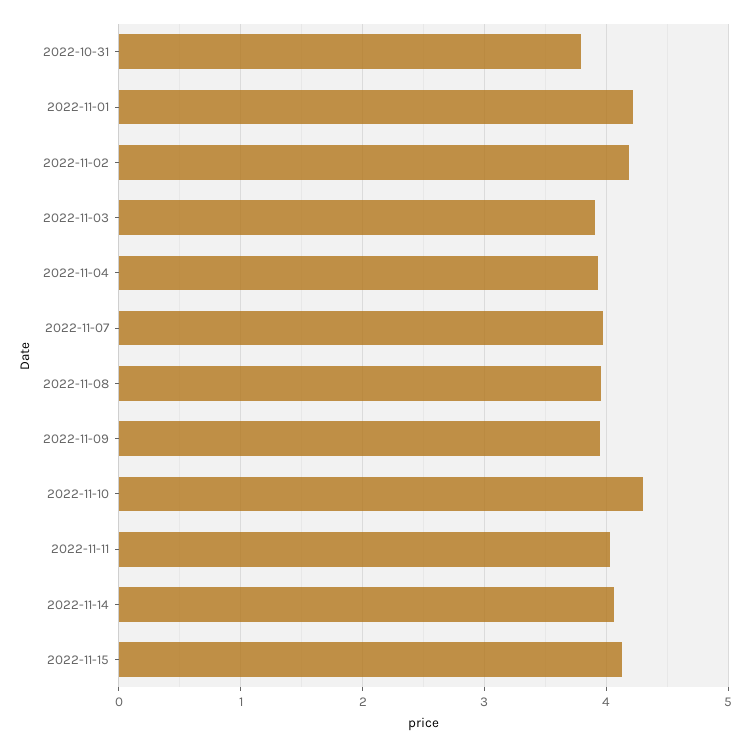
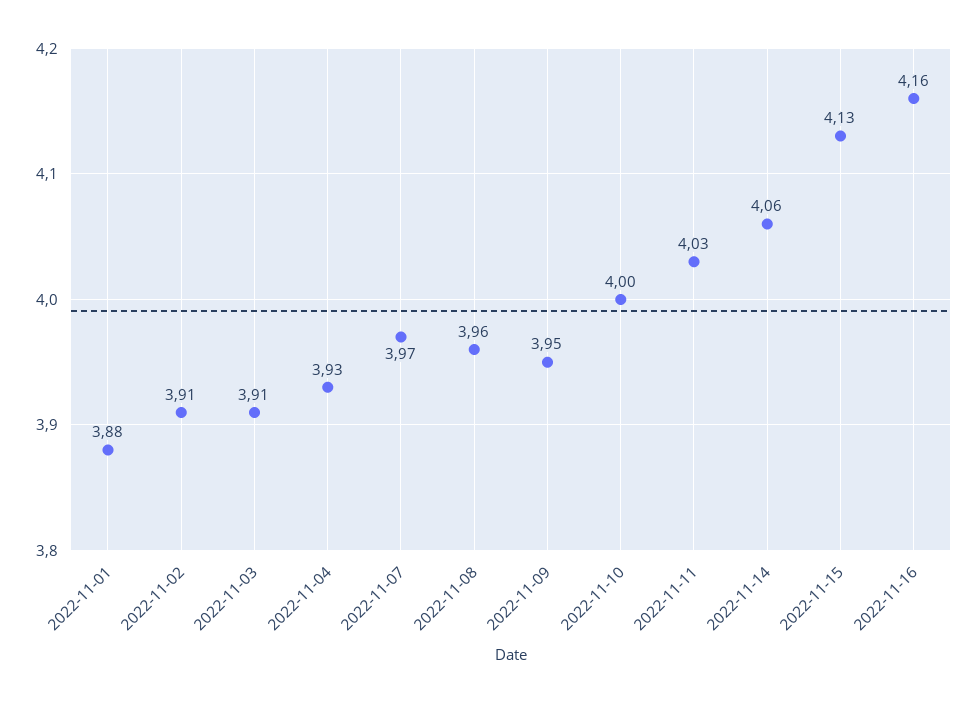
2022-10-31: 3.8 -> none
2022-11-01: 4.2 -> 3.88
2022-11-02: 4.2 -> 3.91
2022-11-10: 4.3 -> 4
2022-11-16: none -> 4.16

